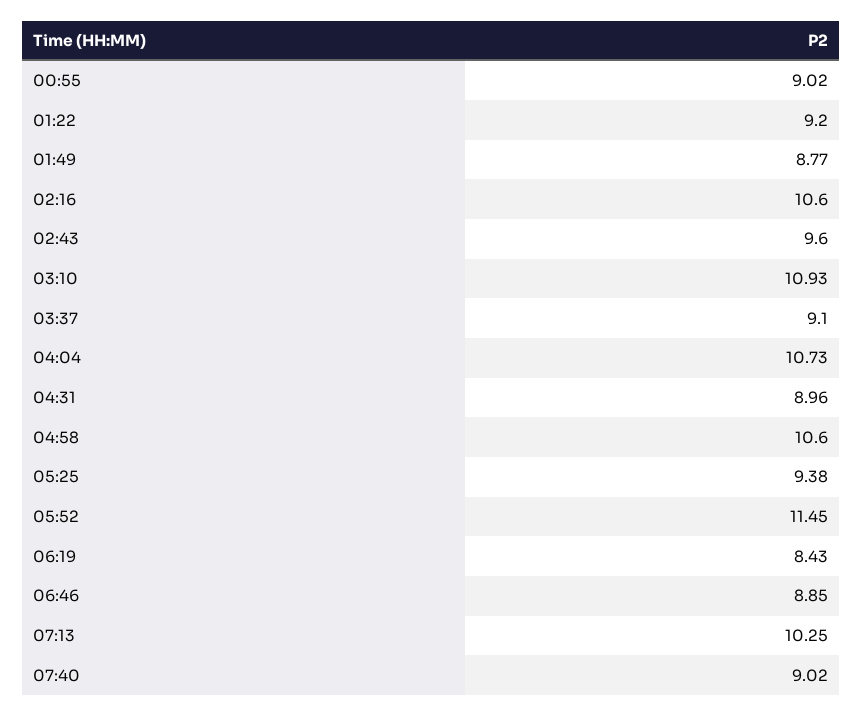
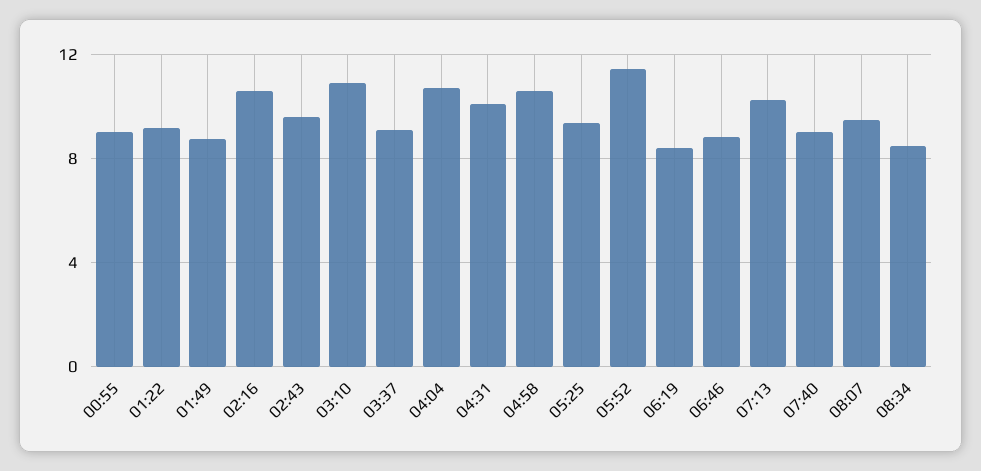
04:31: 8.96 -> 10
08:07: none -> 9.5
08:34: none -> 8.5

